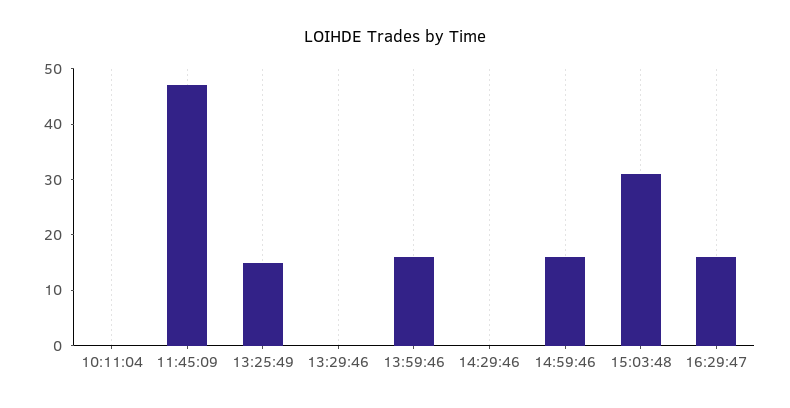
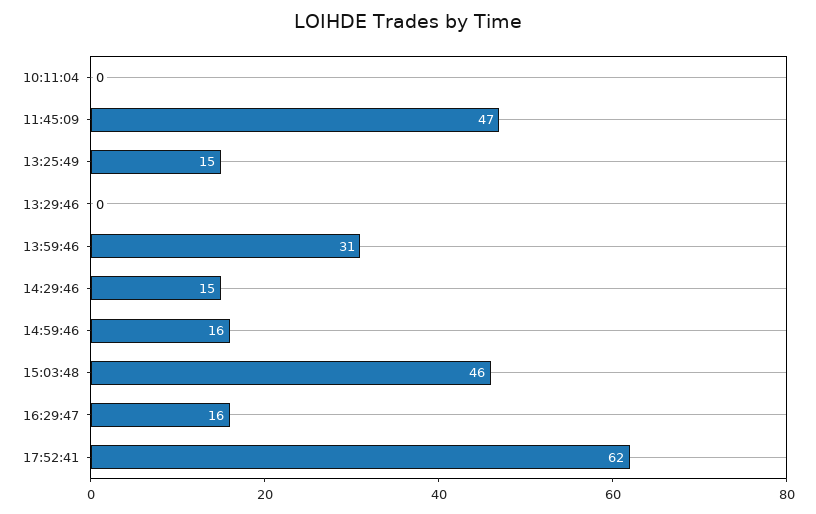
13:59:46: 15 -> 31
14:29:46: 0 -> 15
15:03:48: 30 -> 46
17:52:41: none -> 62

